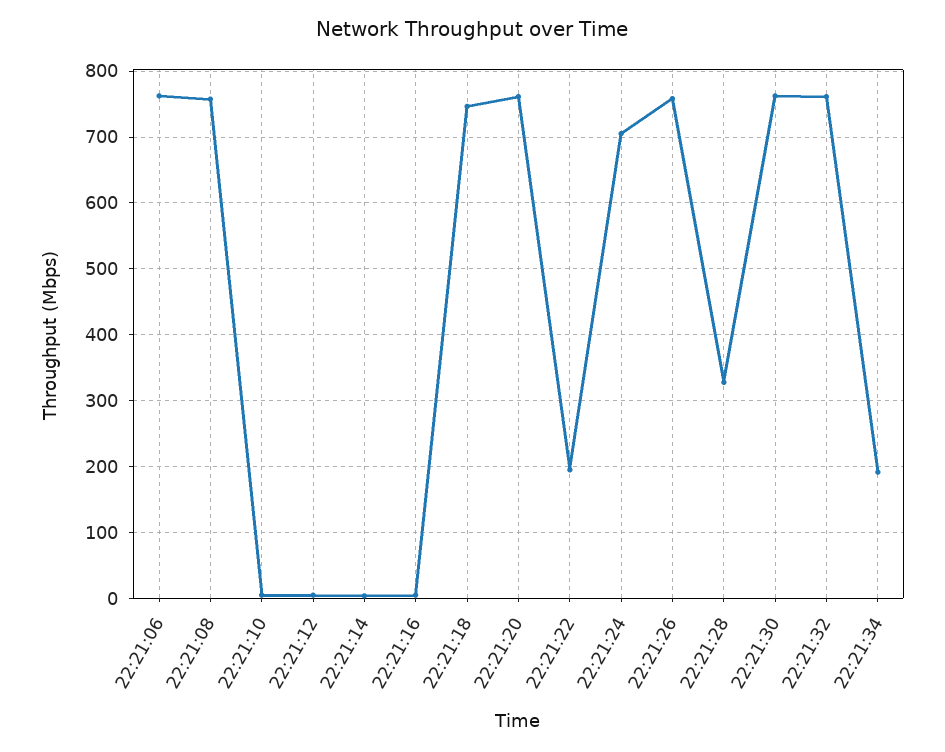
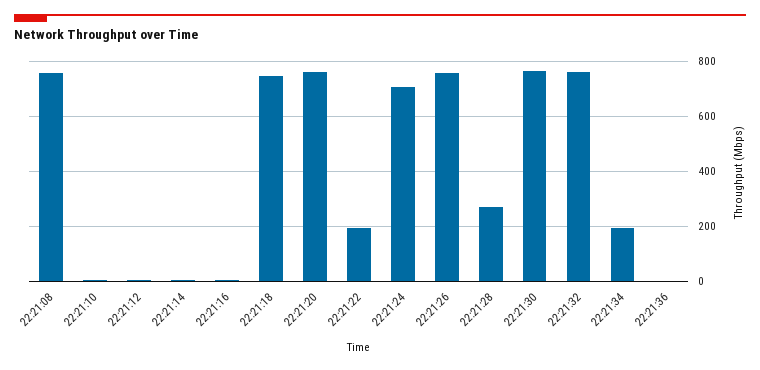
22:21:06: 760 -> none
22:21:28: 330 -> 275
22:21:36: none -> 0

